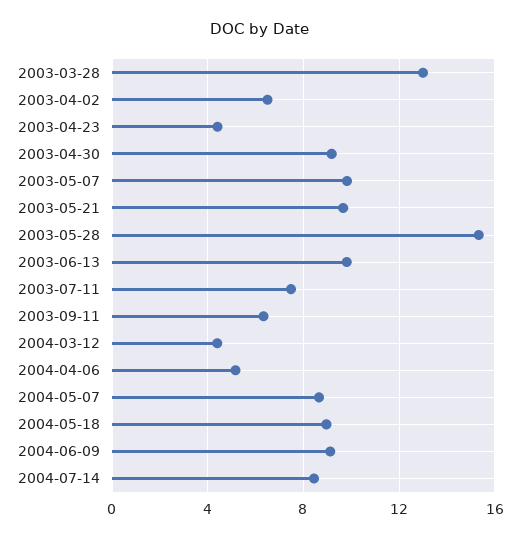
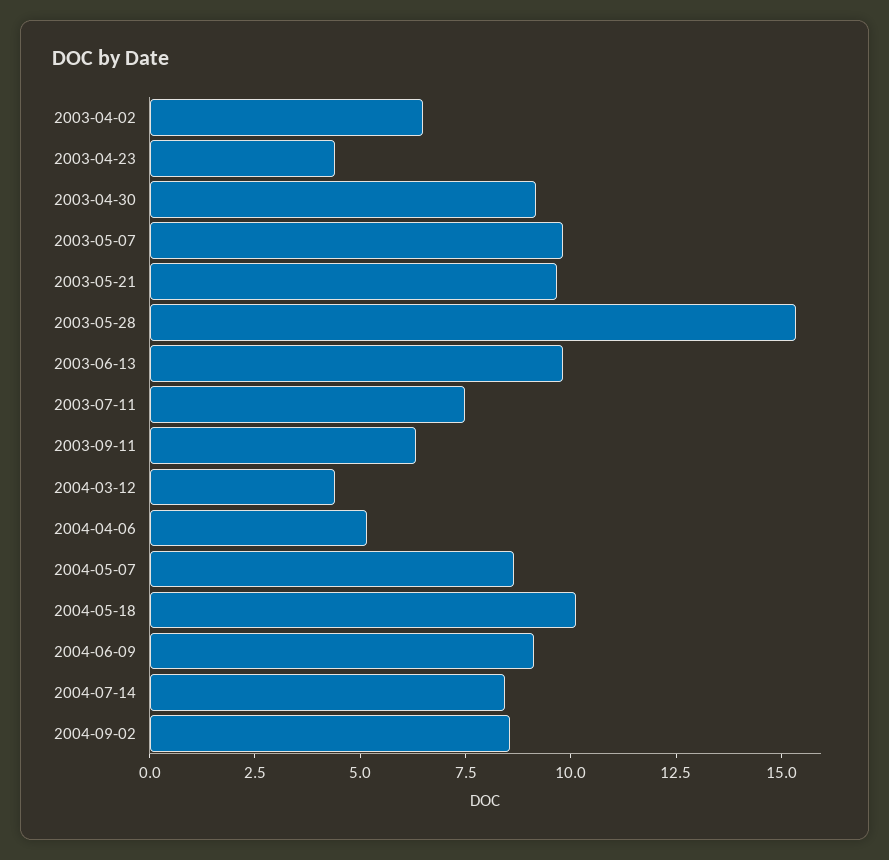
2003-03-28: 13 -> none
2004-05-18: 9 -> 10
2004-09-02: none -> 8.5

